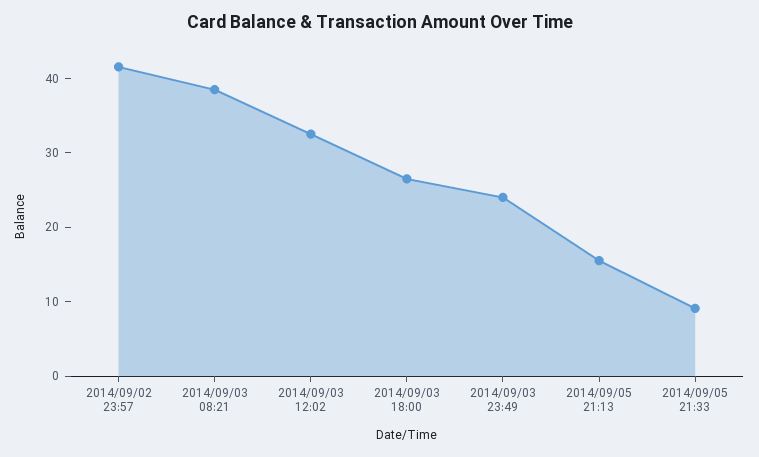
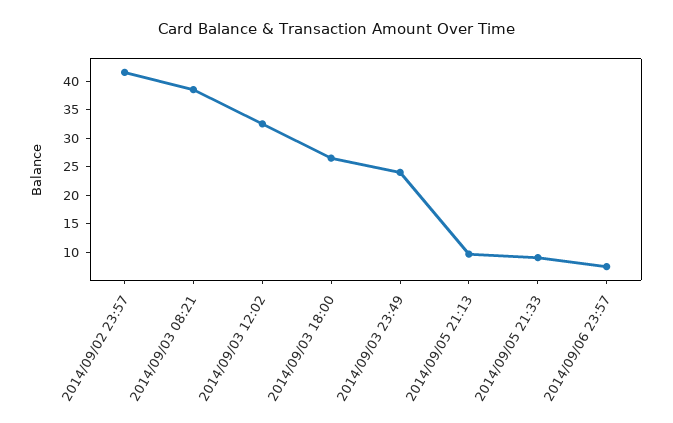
2014/09/05 21:13: 16 -> 10
2014/09/06 23:57: none -> 7.5

